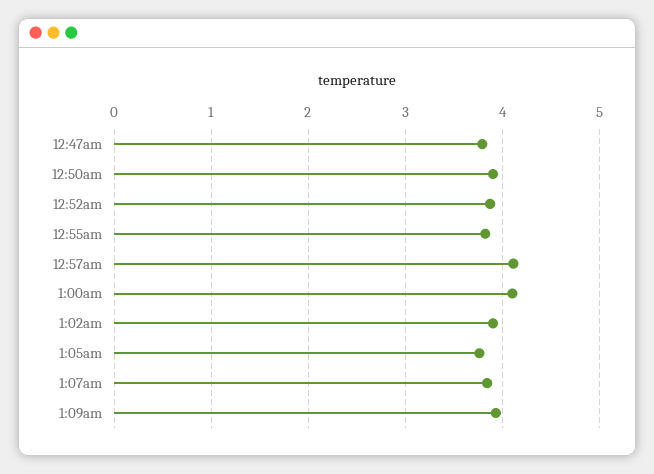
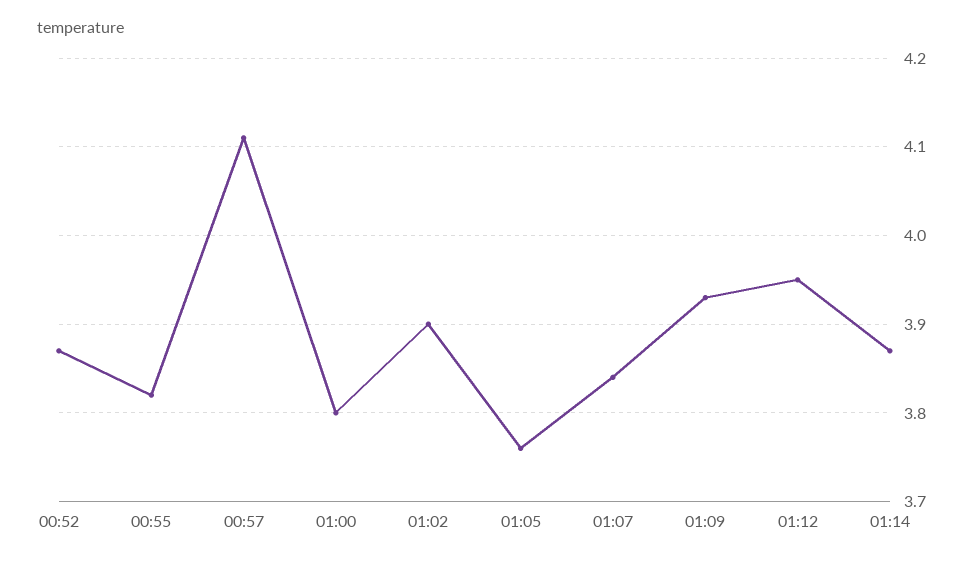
12:47am: 3.8 -> none
12:50am: 3.9 -> none
1:00am: 4.1 -> 3.8
01:12: none -> 3.95
01:14: none -> 3.87

